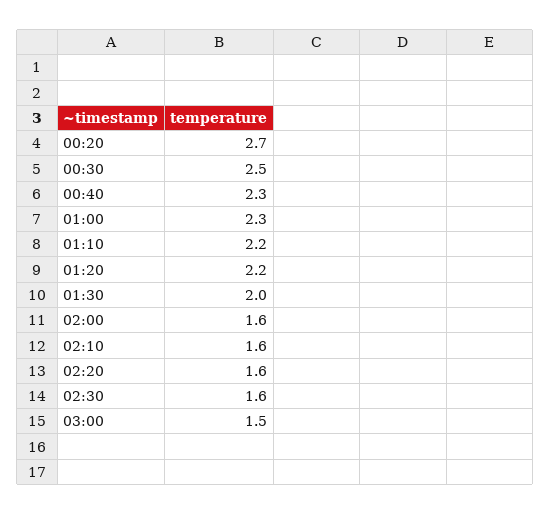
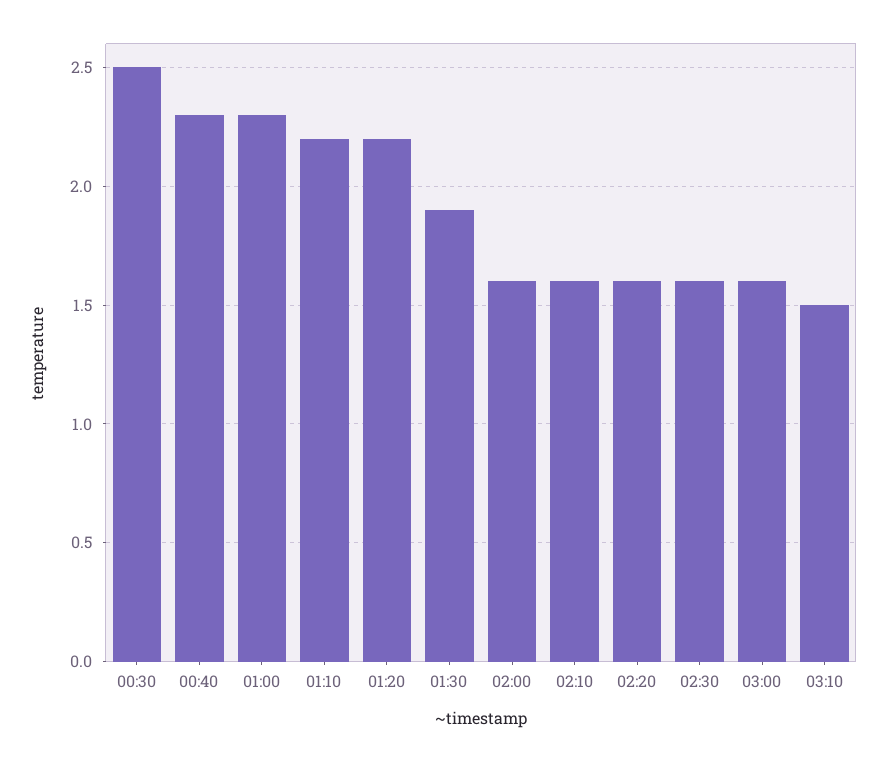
00:20: 2.7 -> none
01:30: 2 -> 1.9
03:00: 1.5 -> 1.6
03:10: none -> 1.5

